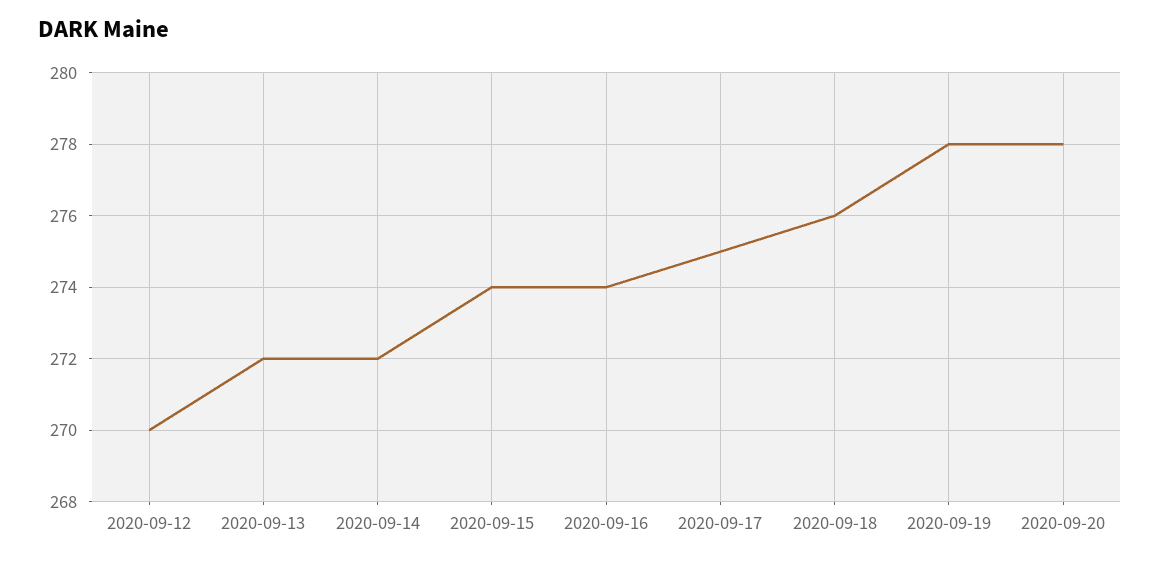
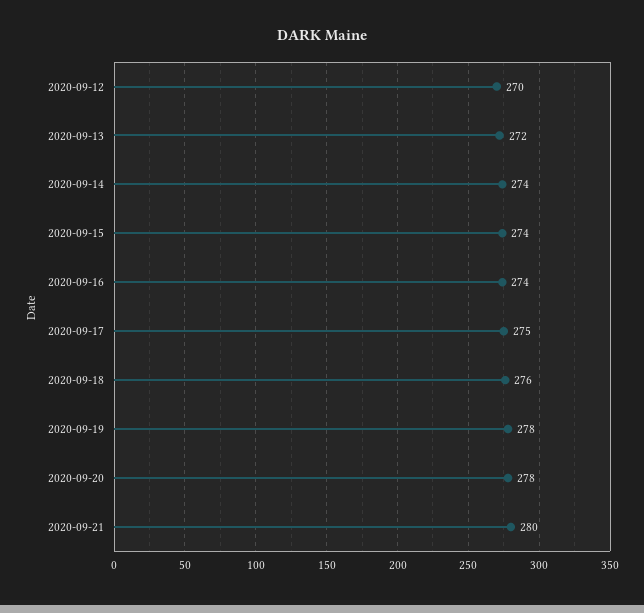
2020-09-14: 272 -> 274
2020-09-21: none -> 280

